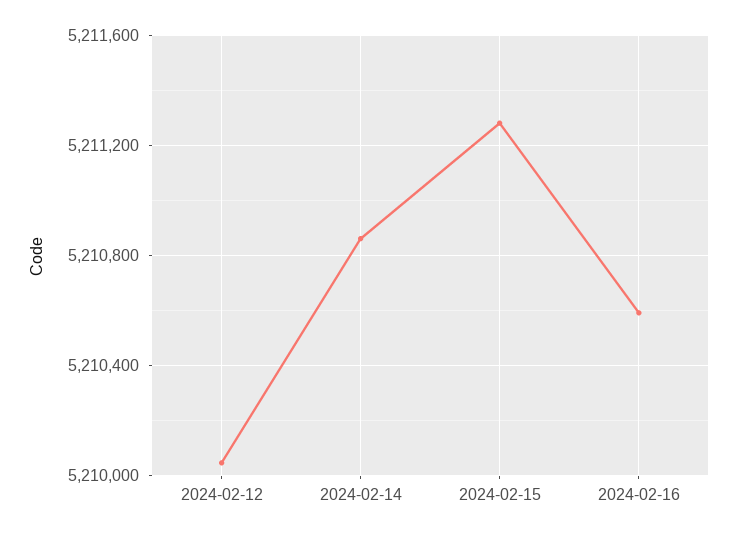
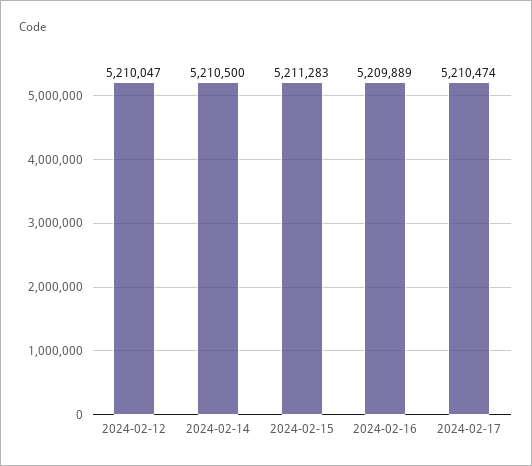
2024-02-14: 5210850 -> 5210500
2024-02-16: 5210600 -> 5209889
2024-02-17: none -> 5210474

